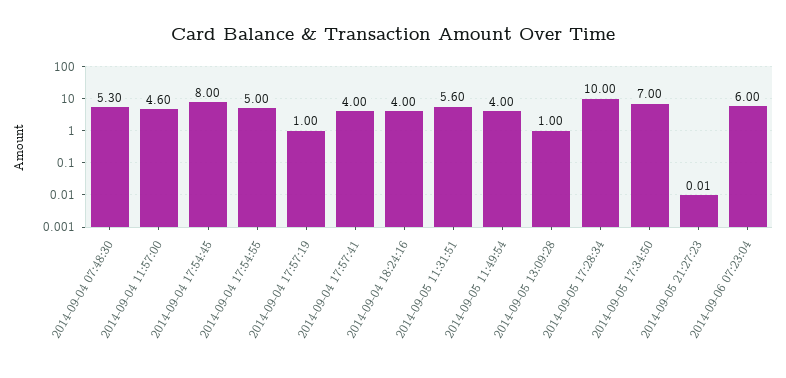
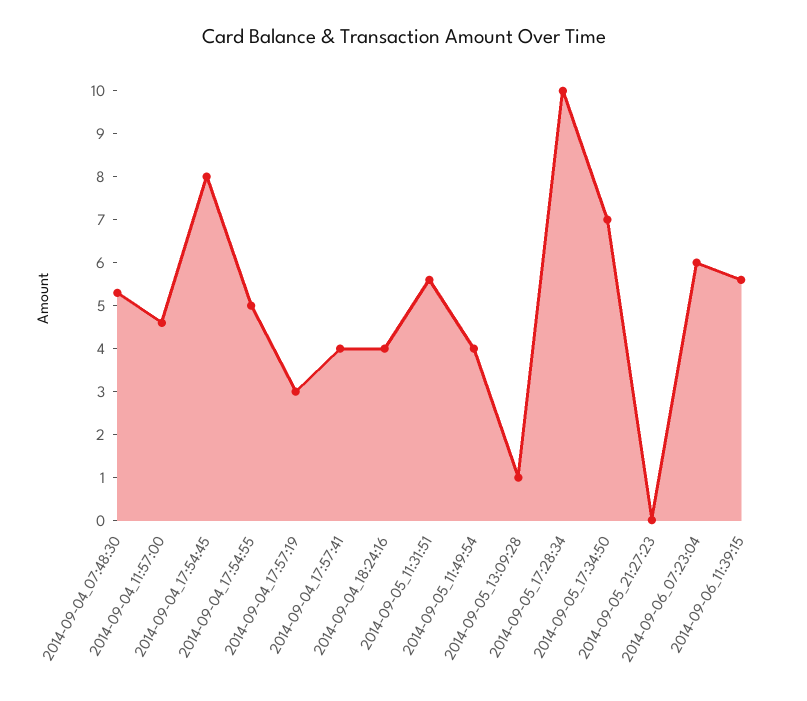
2014-09-04 17:57:19: 1 -> 3
2014-09-06_11:39:15: none -> 5.6

